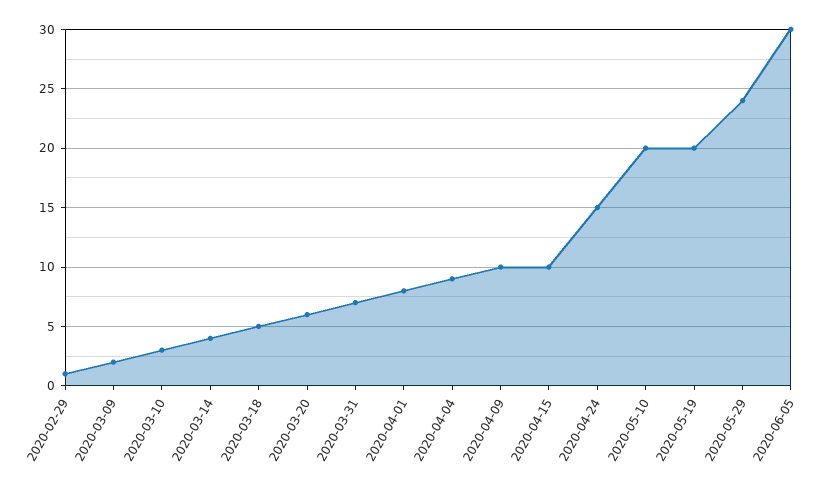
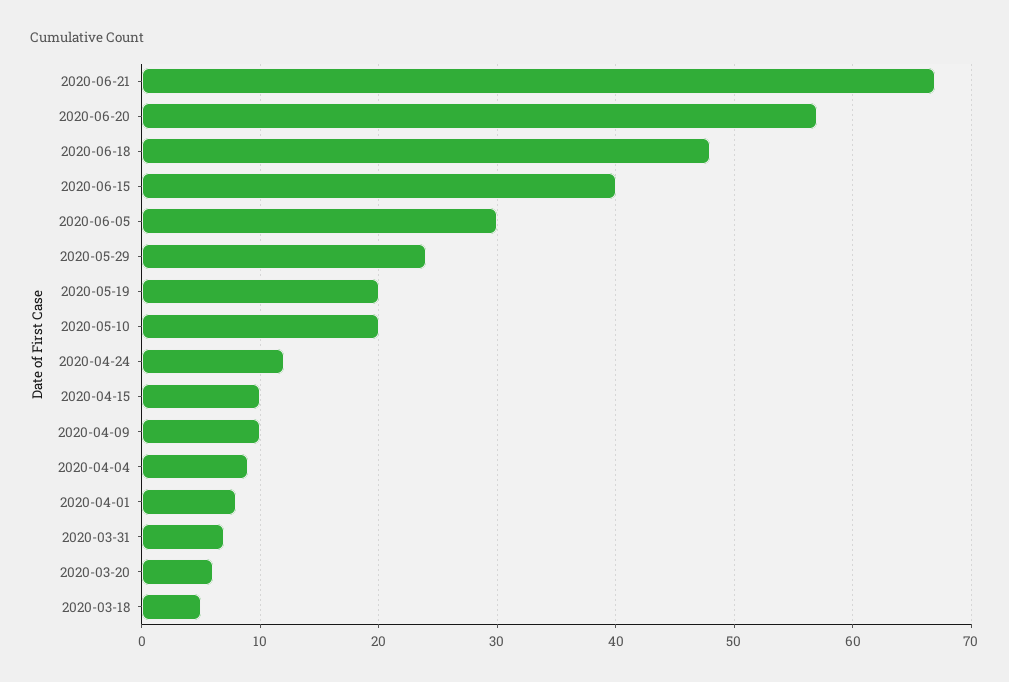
2020-02-29: 1 -> none
2020-03-09: 2 -> none
2020-03-10: 3 -> none
2020-03-14: 4 -> none
2020-04-24: 15 -> 12
2020-06-21: none -> 67
2020-06-20: none -> 57
2020-06-18: none -> 48
2020-06-15: none -> 40

